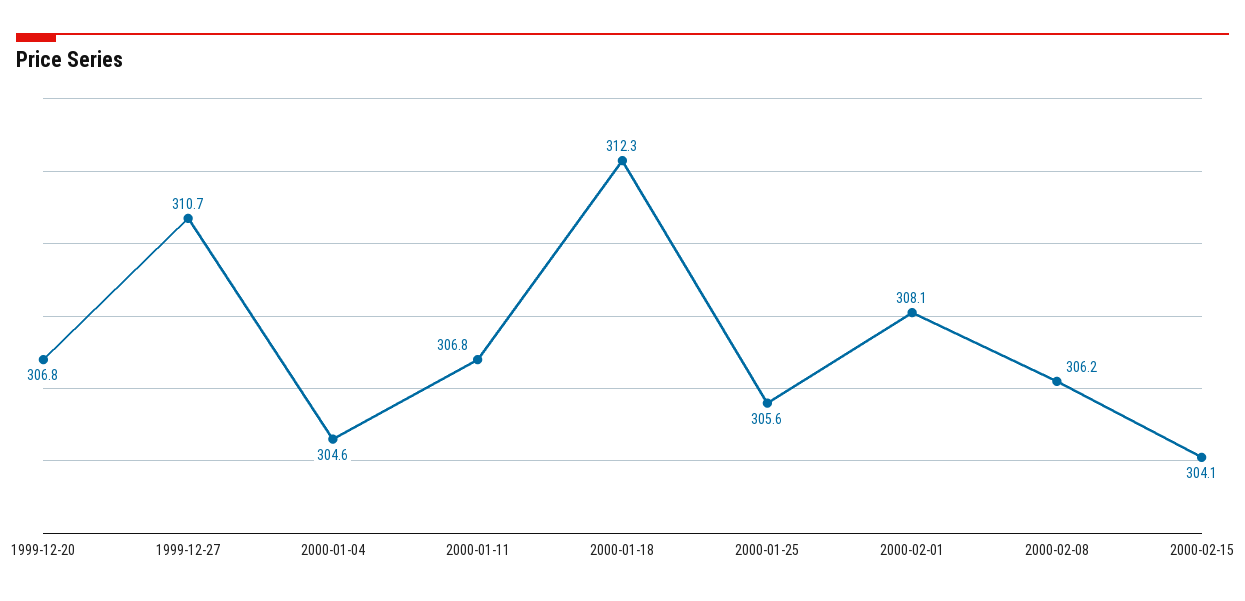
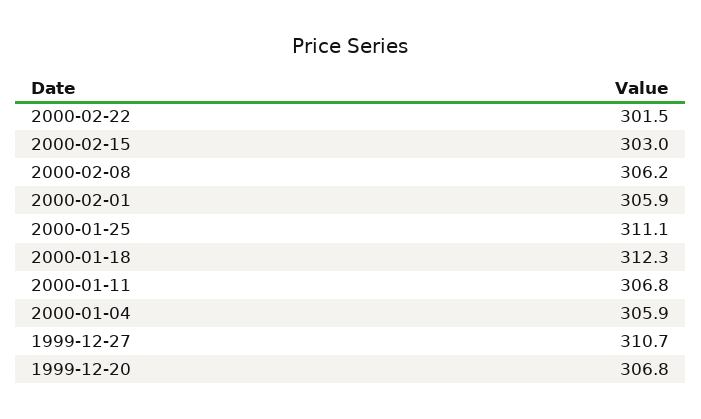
2000-01-04: 304.6 -> 305.9
2000-01-25: 305.6 -> 311.1
2000-02-01: 308.1 -> 305.9
2000-02-15: 304.1 -> 303
2000-02-22: none -> 301.5

